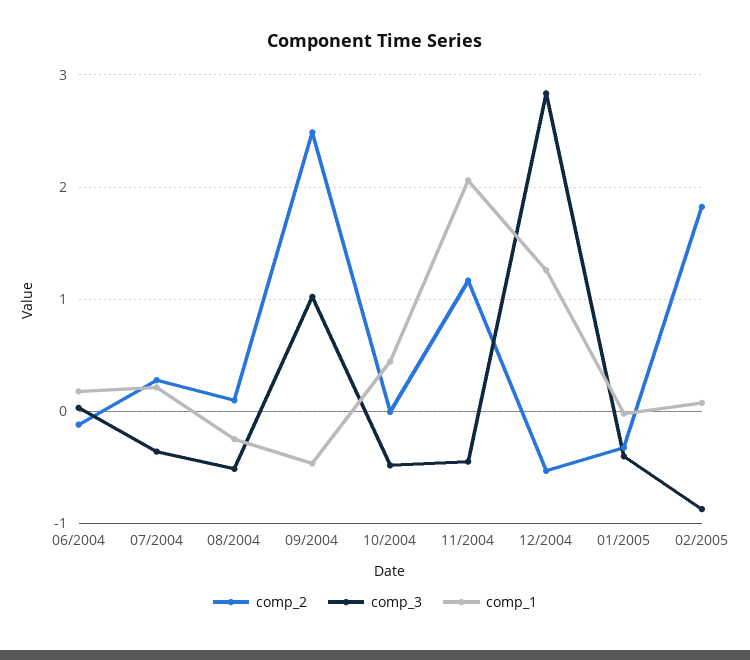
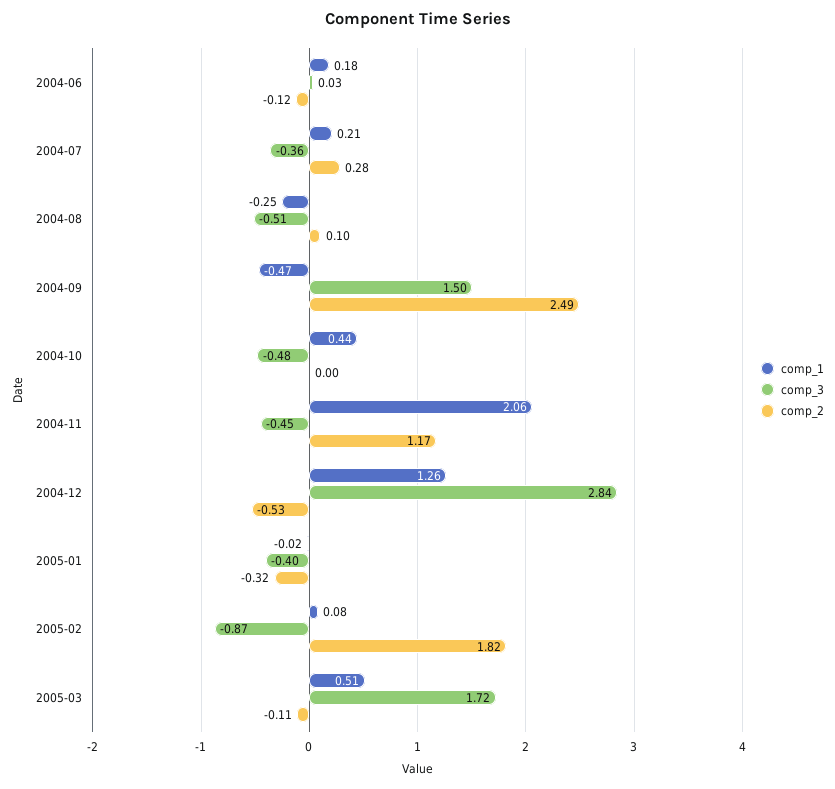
comp_3, 09/2004: 1 -> 1.5
comp_1, 2005-03: none -> 0.51
comp_3, 2005-03: none -> 1.72
comp_2, 2005-03: none -> -0.11

